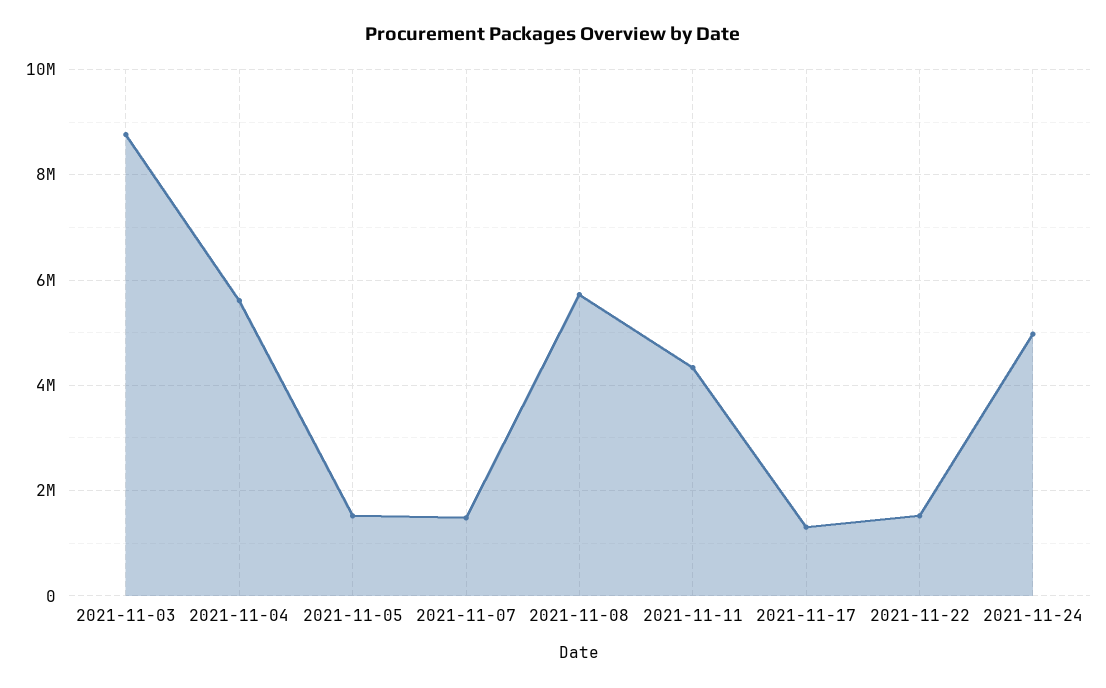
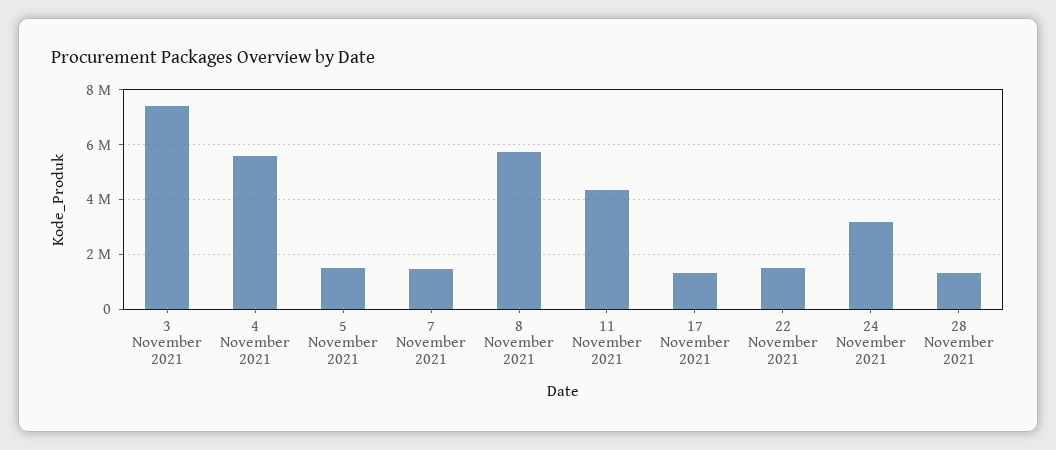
2021-11-03: 8800000 -> 7500000
2021-11-24: 5000000 -> 3250000
28 November 2021: none -> 1250000

